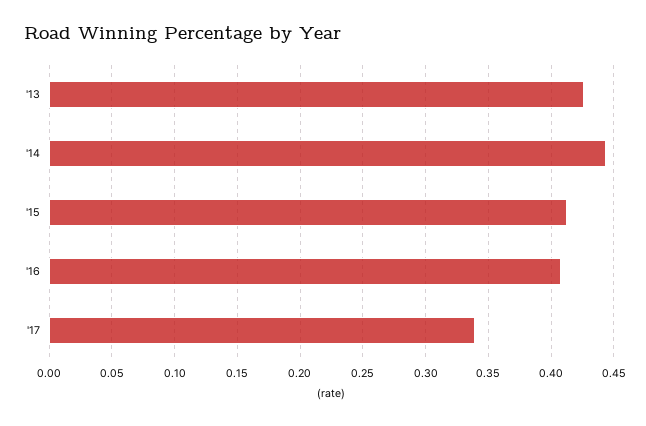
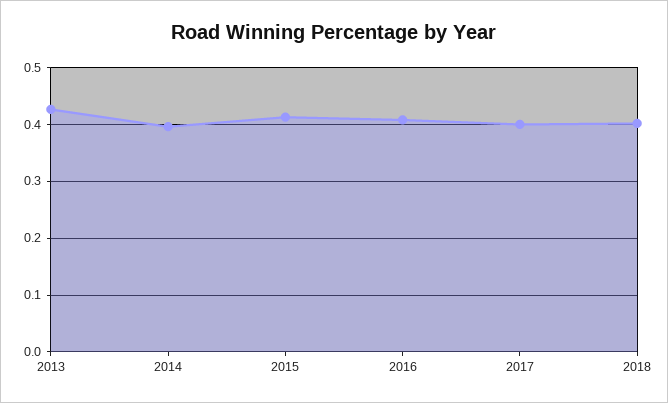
'14: 0.445 -> 0.4
'17: 0.34 -> 0.4
2018: none -> 0.4

